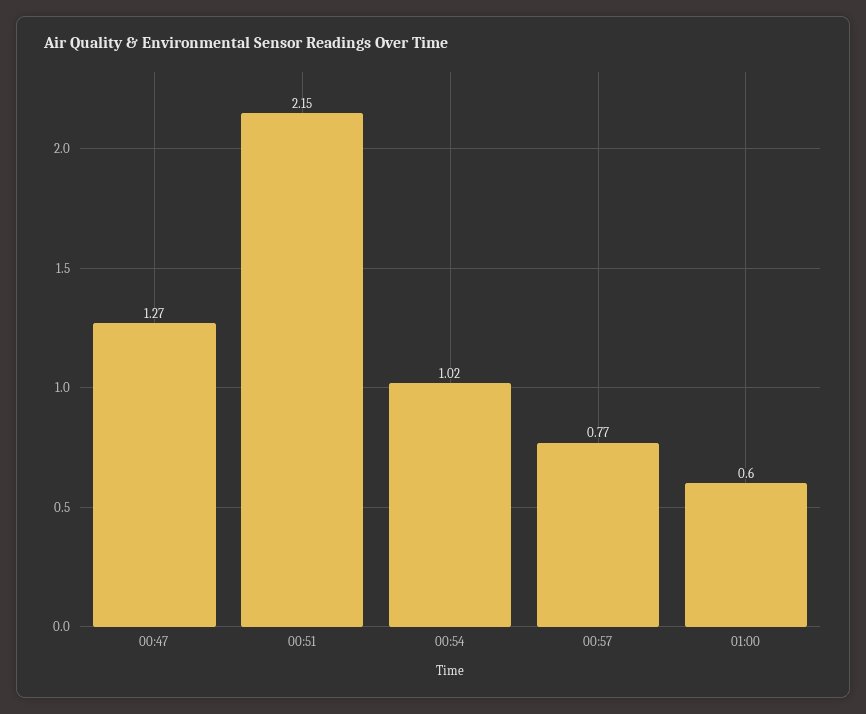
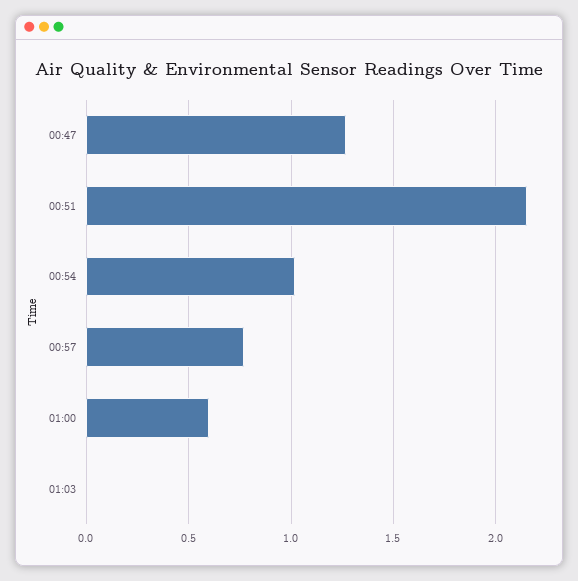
01:03: none -> 0

